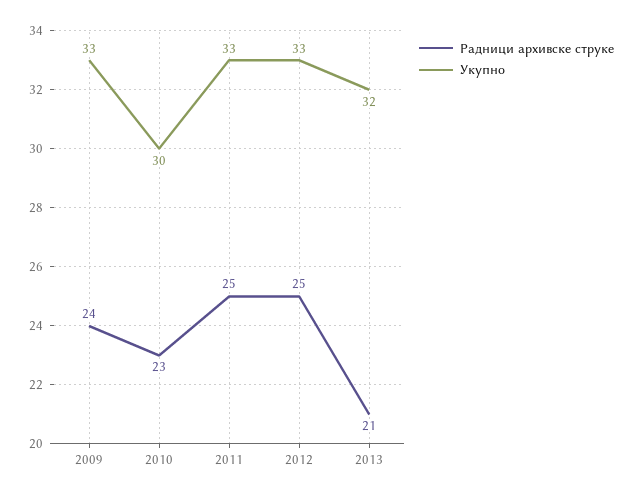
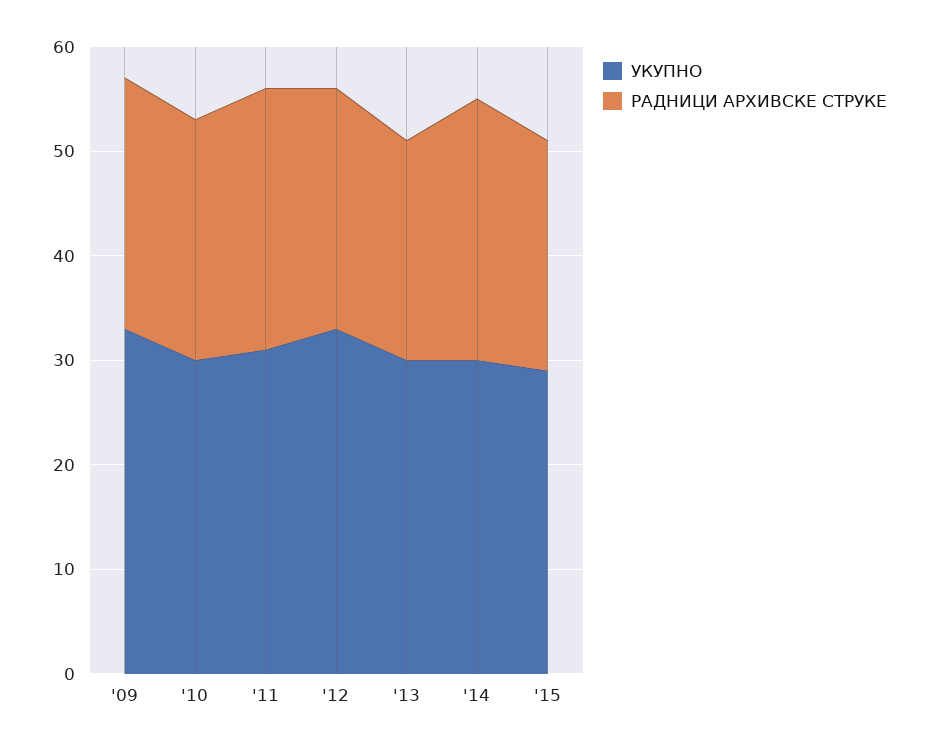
Укупно, 2011: 33 -> 31
Радници архивске струке, 2012: 25 -> 23
Укупно, 2013: 32 -> 30
Укупно, '14: none -> 30
Радници архивске струке, '14: none -> 25
Укупно, '15: none -> 29
Радници архивске струке, '15: none -> 22

